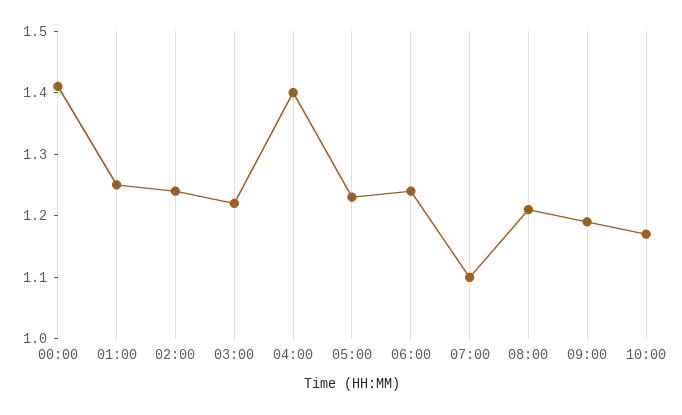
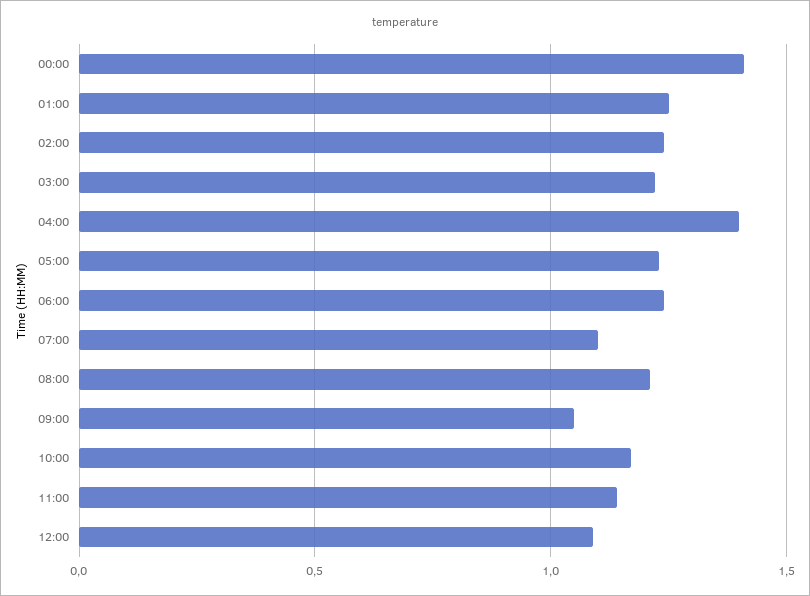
09:00: 1.2 -> 1.05
11:00: none -> 1.15
12:00: none -> 1.1

